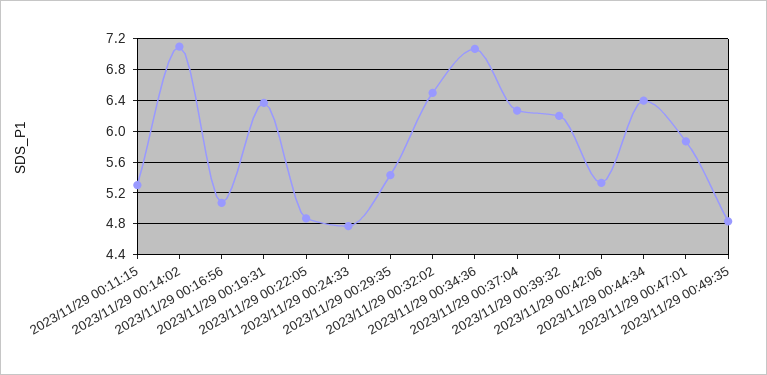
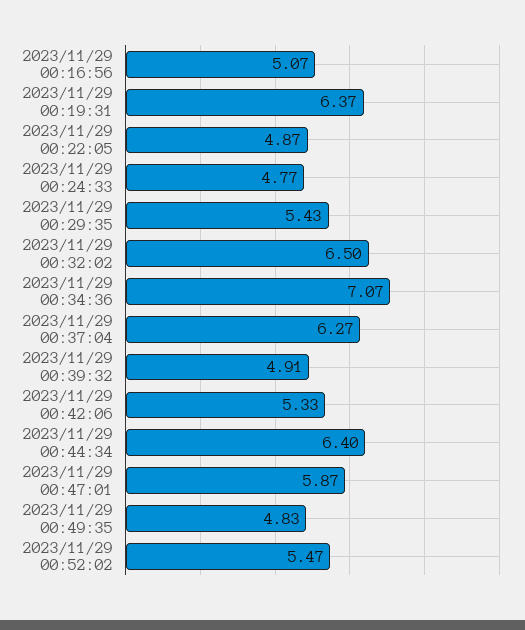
2023/11/29 00:11:15: 5.3 -> none
2023/11/29 00:14:02: 7.1 -> none
2023/11/29 00:39:32: 6.2 -> 4.91
2023/11/29 00:52:02: none -> 5.47

